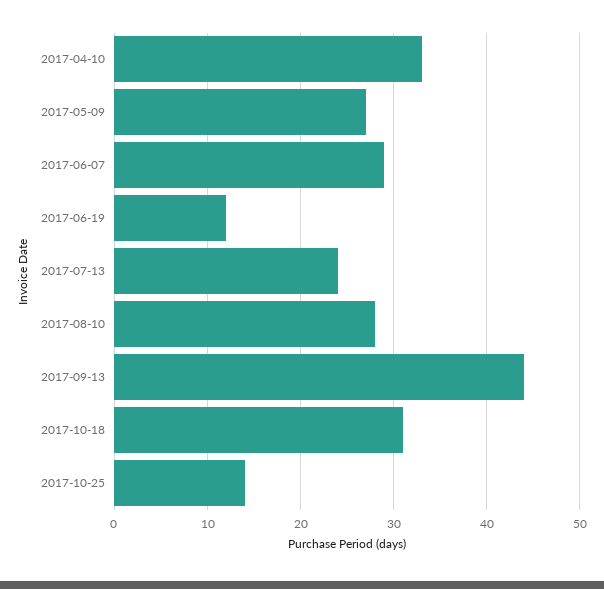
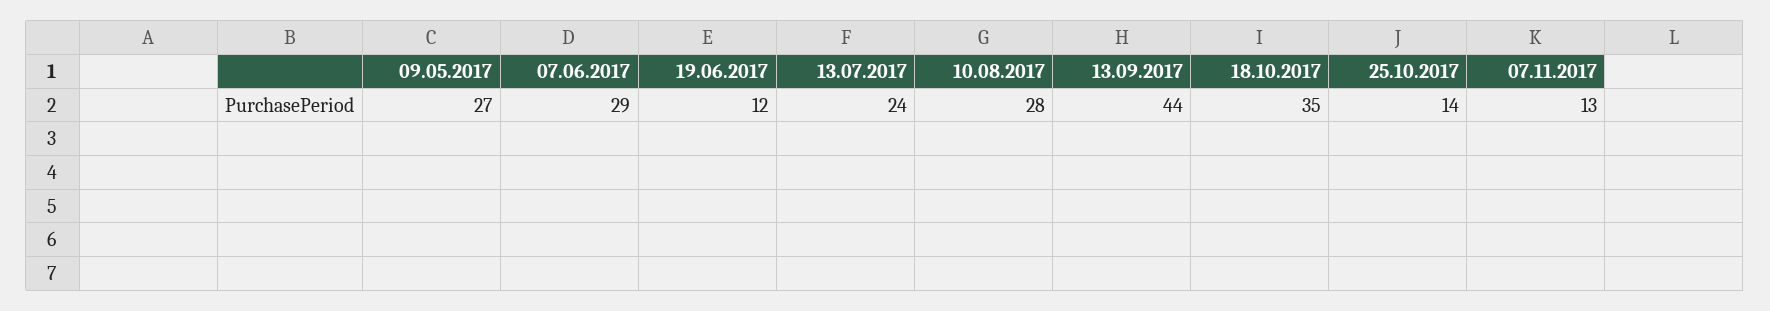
2017-04-10: 33 -> none
2017-10-18: 31 -> 35
07.11.2017: none -> 13

